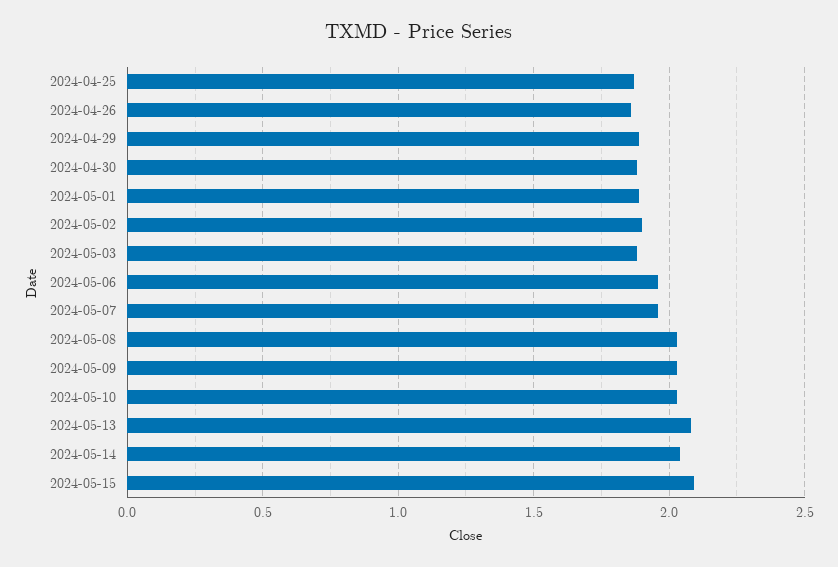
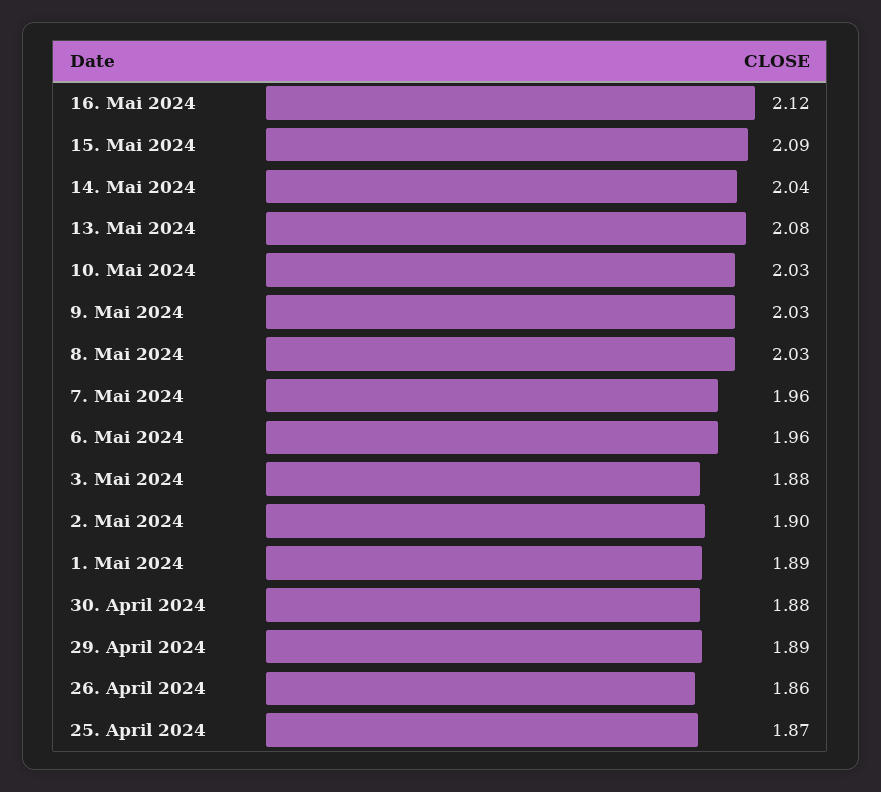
16. Mai 2024: none -> 2.12

